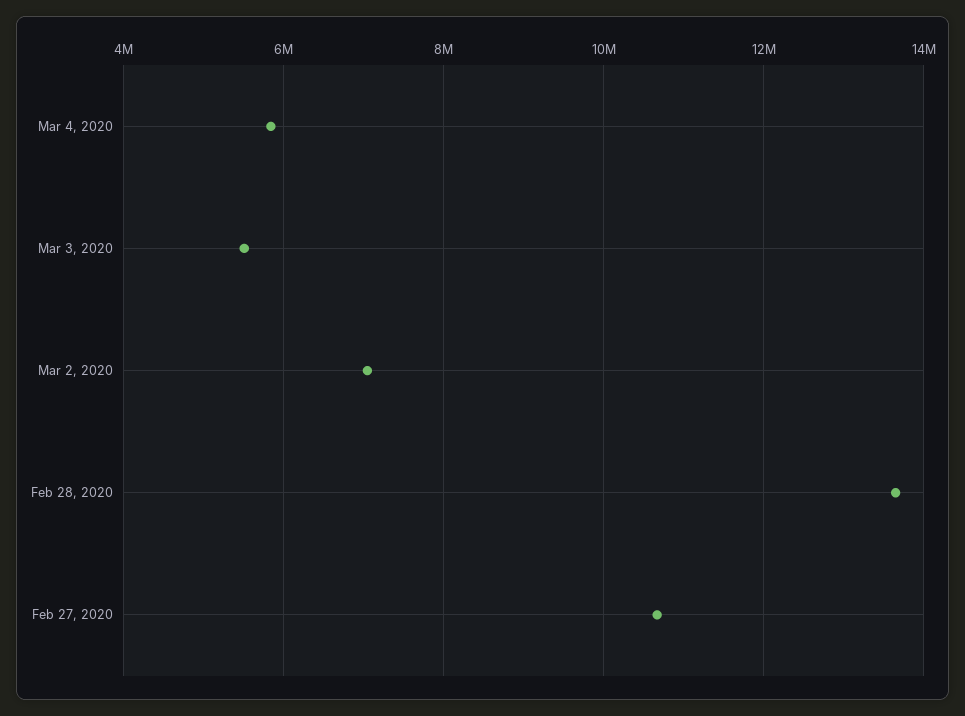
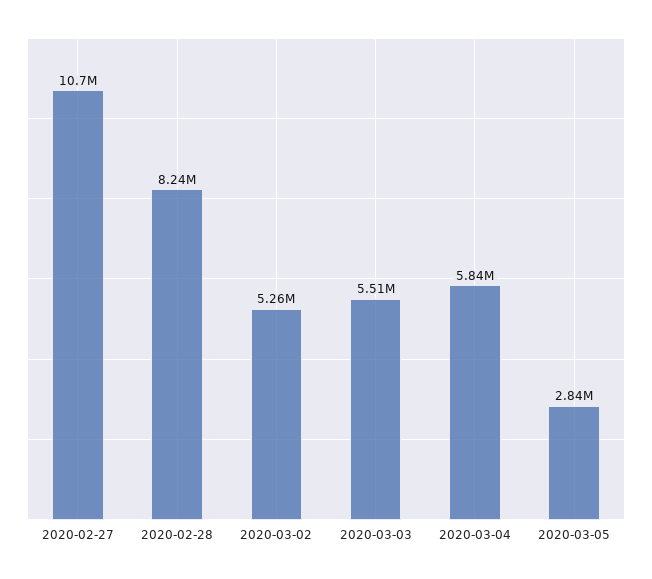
Mar 2, 2020: 7000000 -> 5260000
Feb 28, 2020: 13600000 -> 8240000
2020-03-05: none -> 2840000

